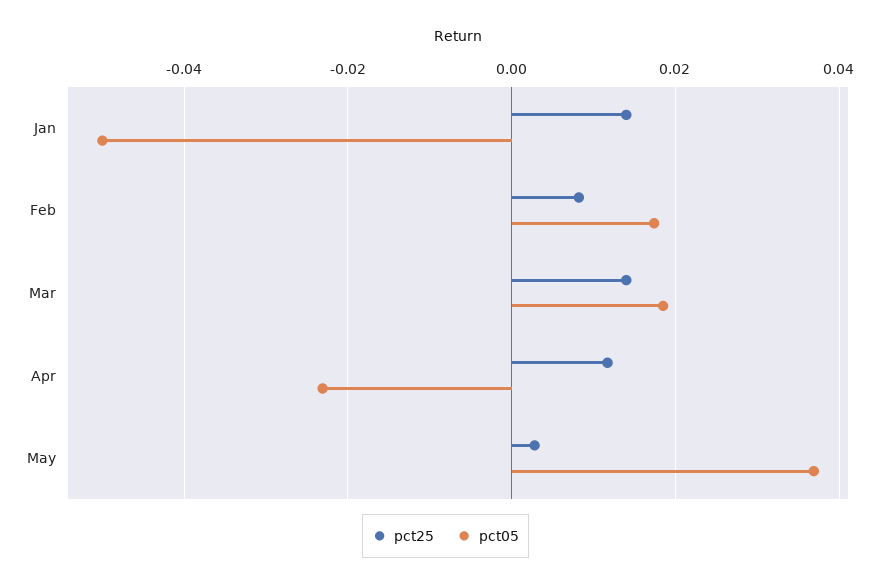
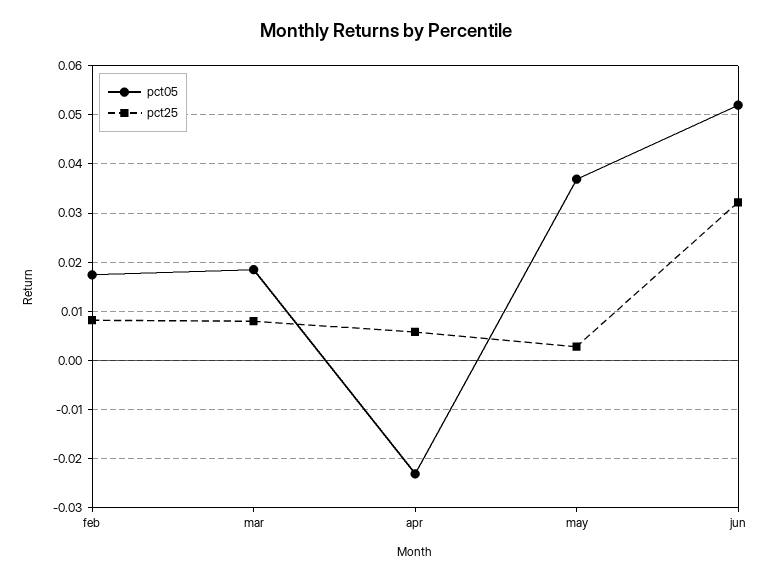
pct25, Jan: 0.014 -> none
pct05, Jan: -0.05 -> none
pct25, Mar: 0.014 -> 0.008
pct25, Apr: 0.012 -> 0.006
pct05, jun: none -> 0.052
pct25, jun: none -> 0.032

